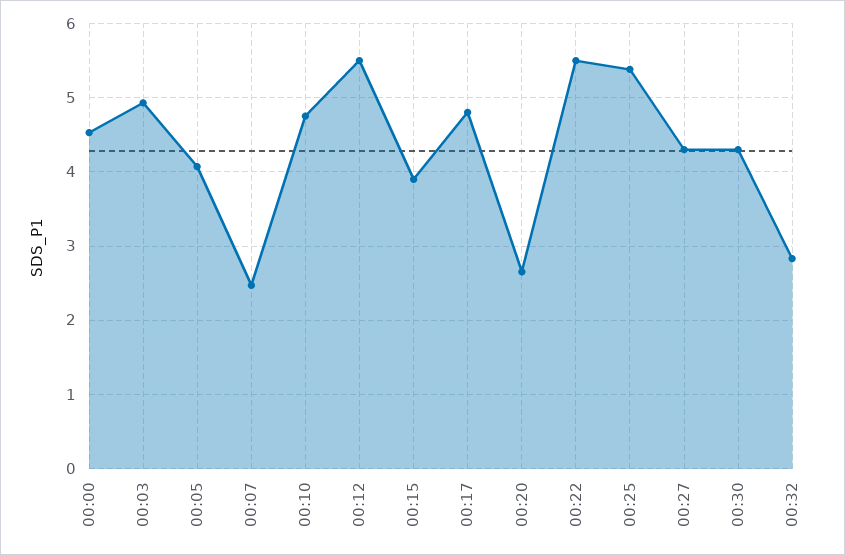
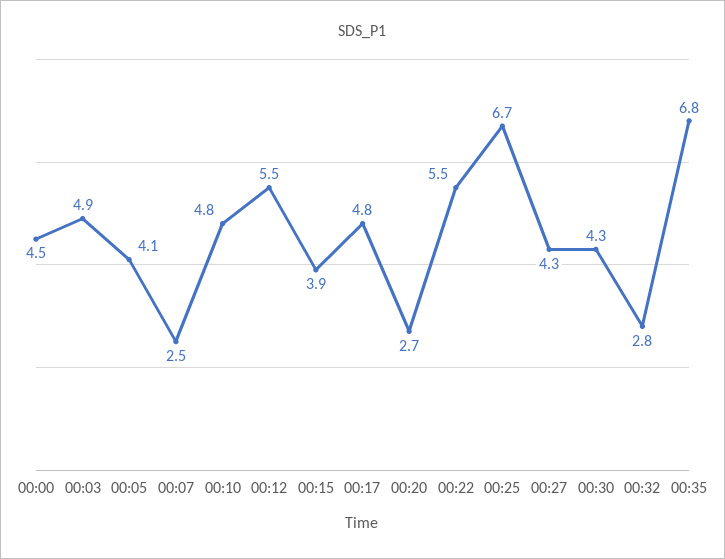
00:25: 5.4 -> 6.7
00:35: none -> 6.8

